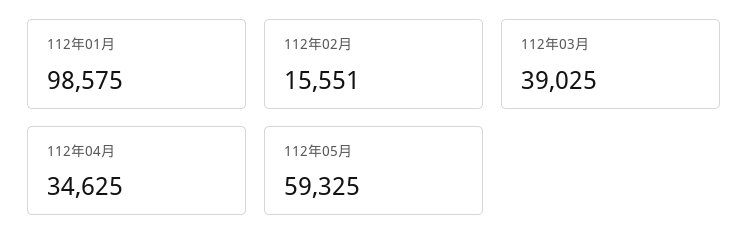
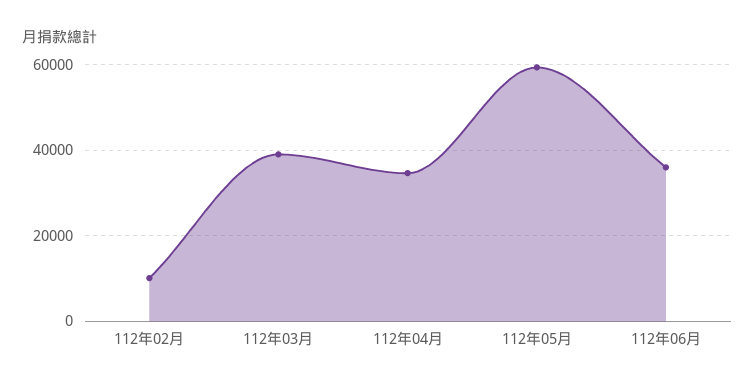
112年01月: 98575 -> none
112年02月: 15551 -> 10000
112年06月: none -> 36000

